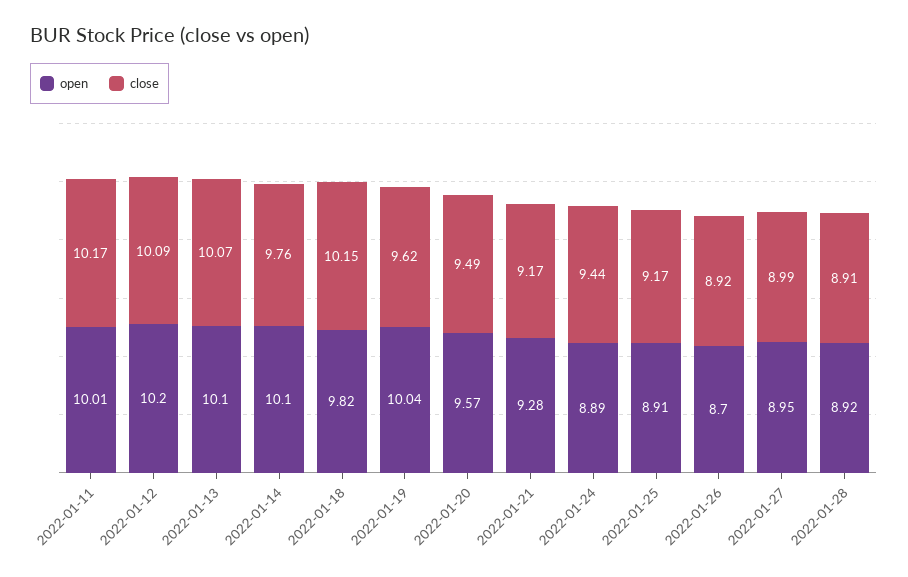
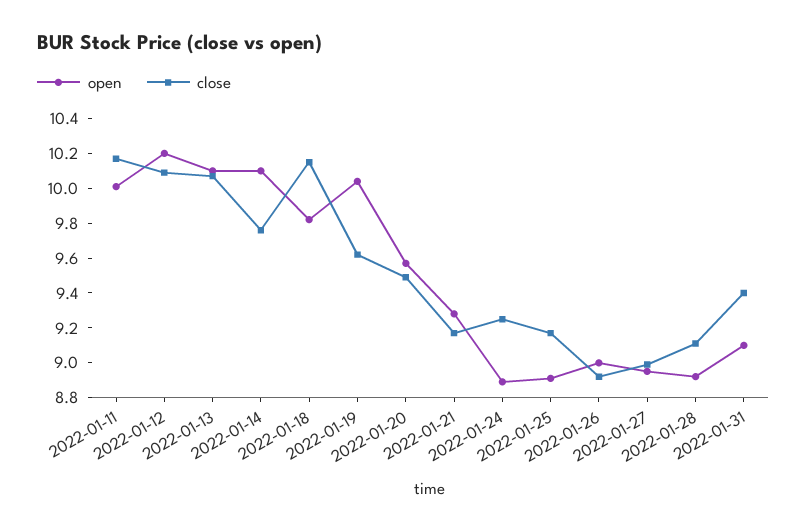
close, 2022-01-24: 9.44 -> 9.25
open, 2022-01-26: 8.7 -> 9
close, 2022-01-28: 8.91 -> 9.1
open, 2022-01-31: none -> 9.1
close, 2022-01-31: none -> 9.4

